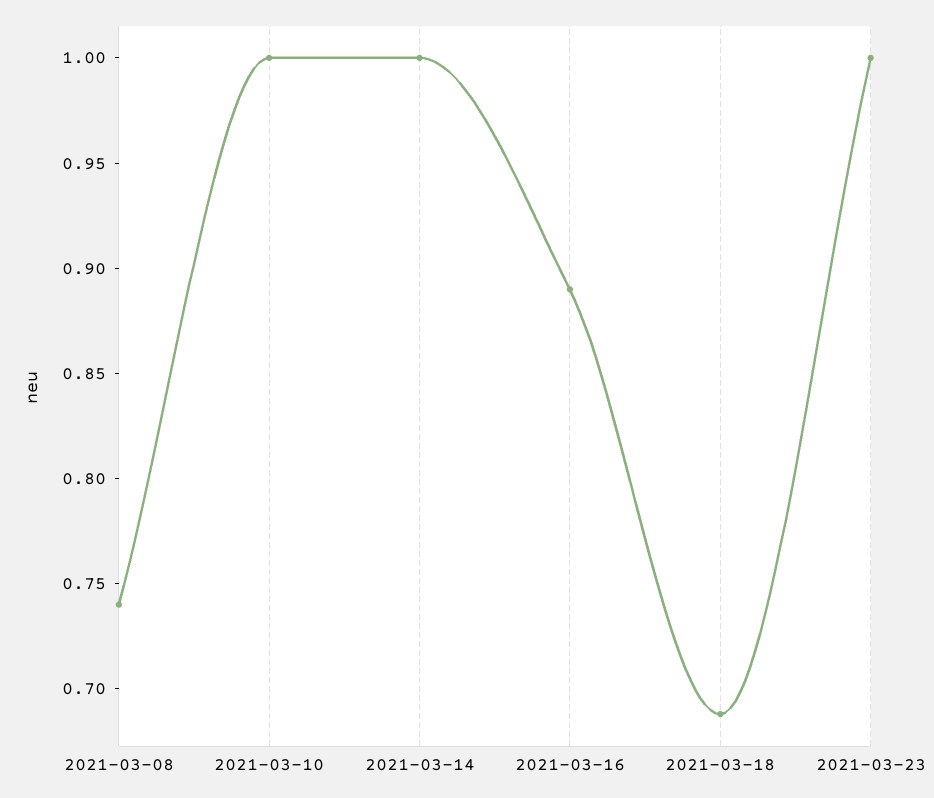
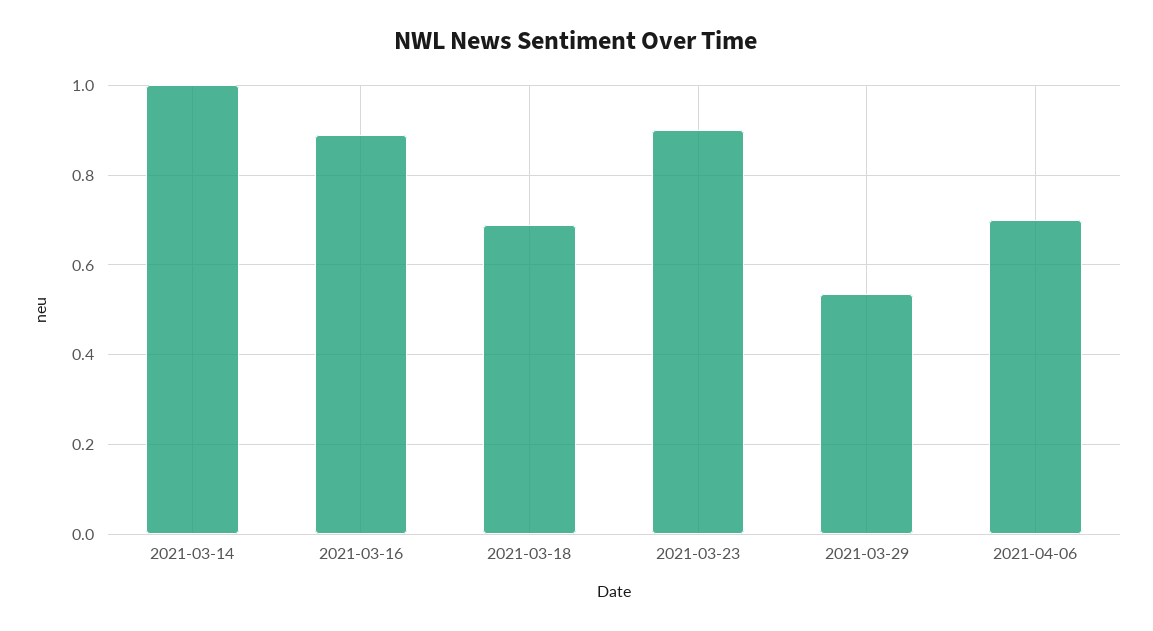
2021-03-08: 0.74 -> none
2021-03-10: 1 -> none
2021-03-23: 1 -> 0.9
2021-03-29: none -> 0.54
2021-04-06: none -> 0.7

